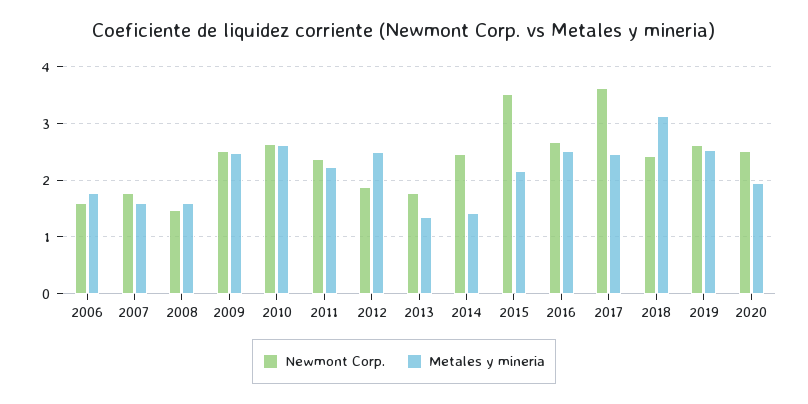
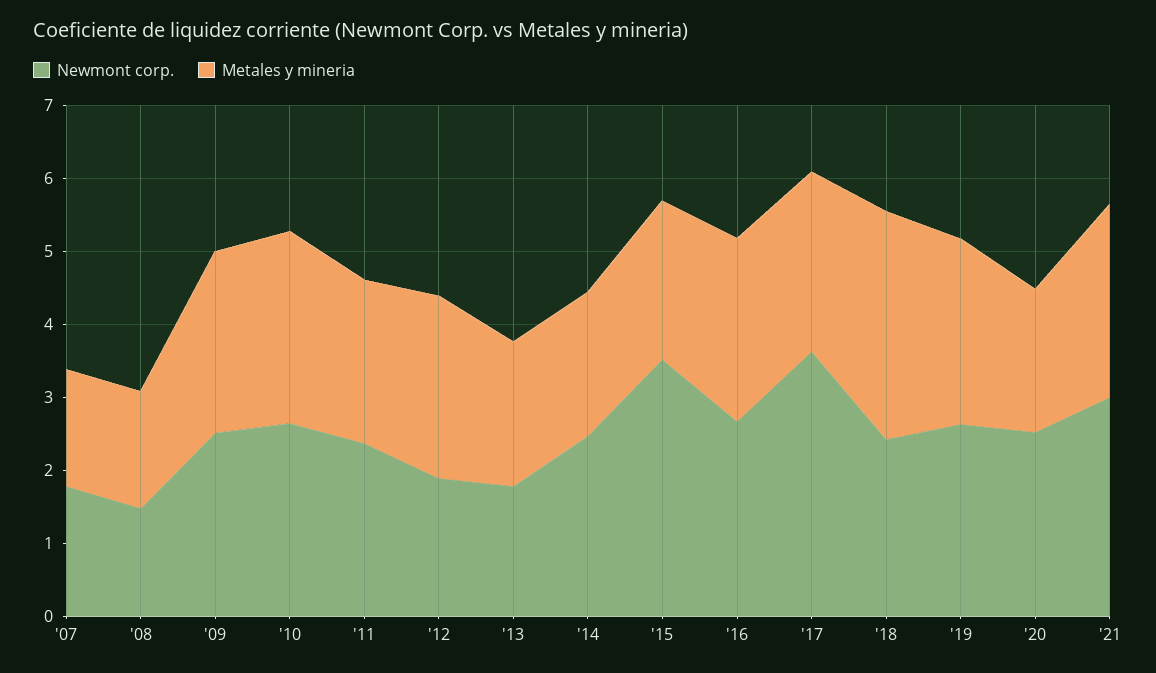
Newmont Corp., 2006: 1.6 -> none
Metales y mineria, 2006: 1.8 -> none
Metales y mineria, 2013: 1.4 -> 2
Metales y mineria, 2014: 1.4 -> 2
Newmont Corp., '21: none -> 3
Metales y mineria, '21: none -> 2.6

